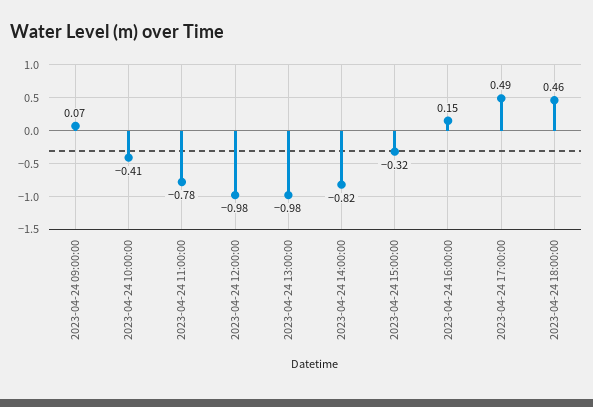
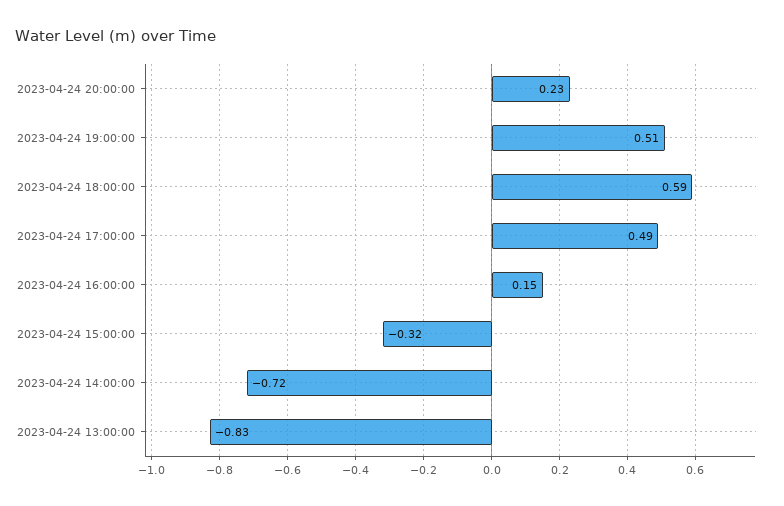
2023-04-24 09:00:00: 0.07 -> none
2023-04-24 10:00:00: -0.41 -> none
2023-04-24 11:00:00: -0.78 -> none
2023-04-24 12:00:00: -0.98 -> none
2023-04-24 13:00:00: -0.98 -> -0.83
2023-04-24 14:00:00: -0.82 -> -0.72
2023-04-24 18:00:00: 0.46 -> 0.59
2023-04-24 20:00:00: none -> 0.23
2023-04-24 19:00:00: none -> 0.51

